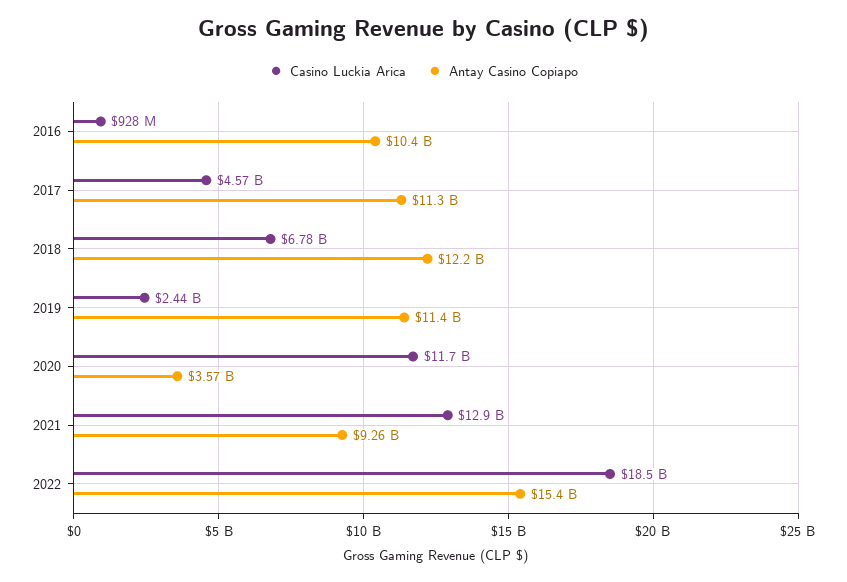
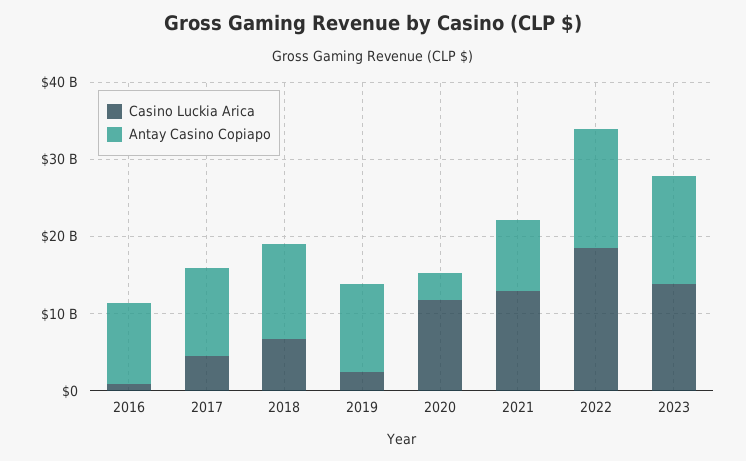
Casino Luckia Arica, 2023: none -> 14000000000
Antay Casino Copiapo, 2023: none -> 14000000000

